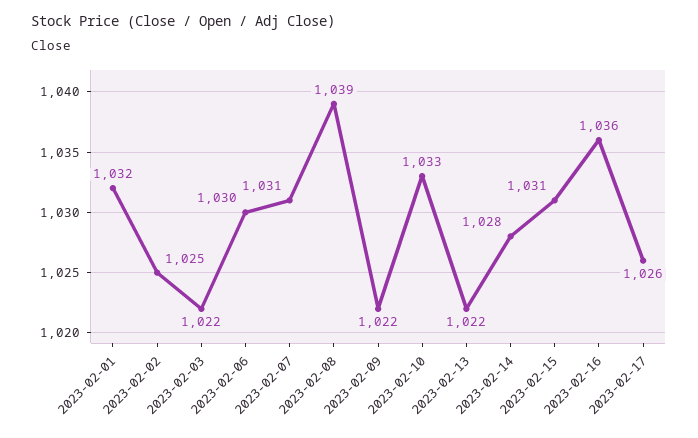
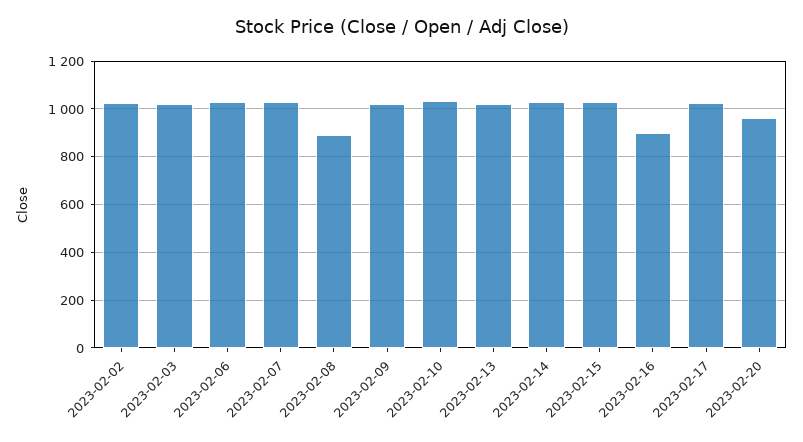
2023-02-01: 1032 -> none
2023-02-08: 1039 -> 900
2023-02-16: 1036 -> 900
2023-02-20: none -> 950

